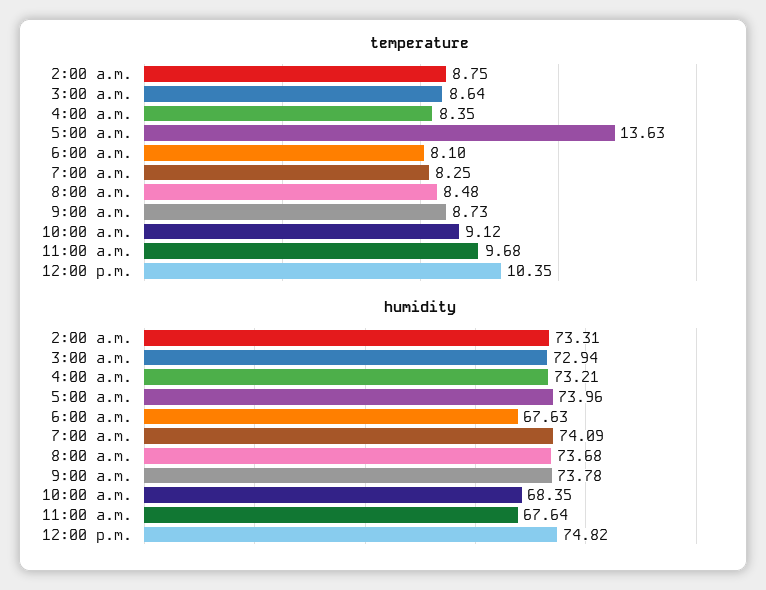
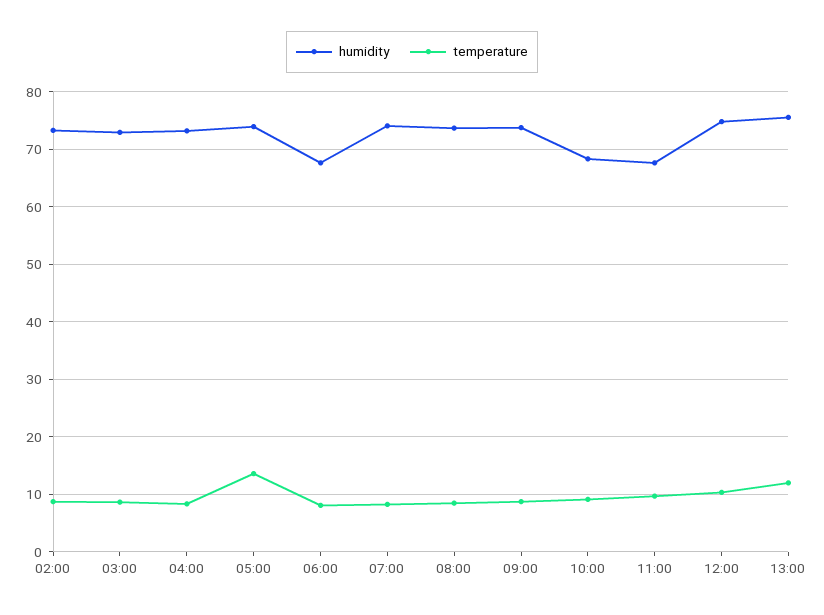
humidity, 13:00: none -> 76
temperature, 13:00: none -> 12

